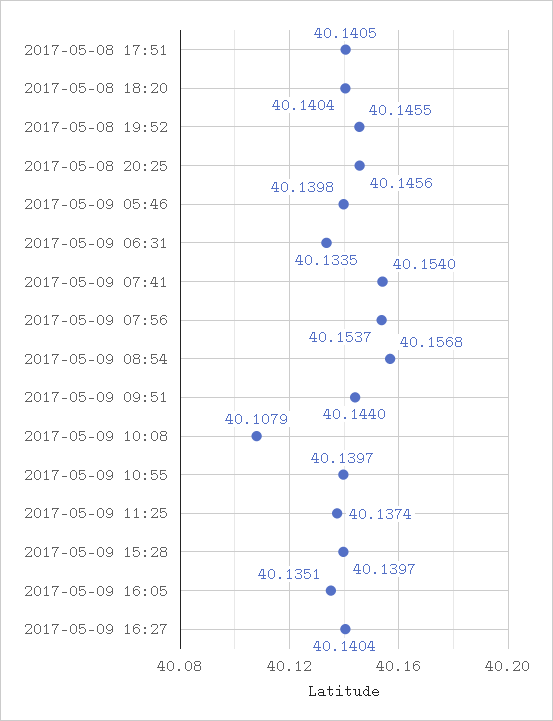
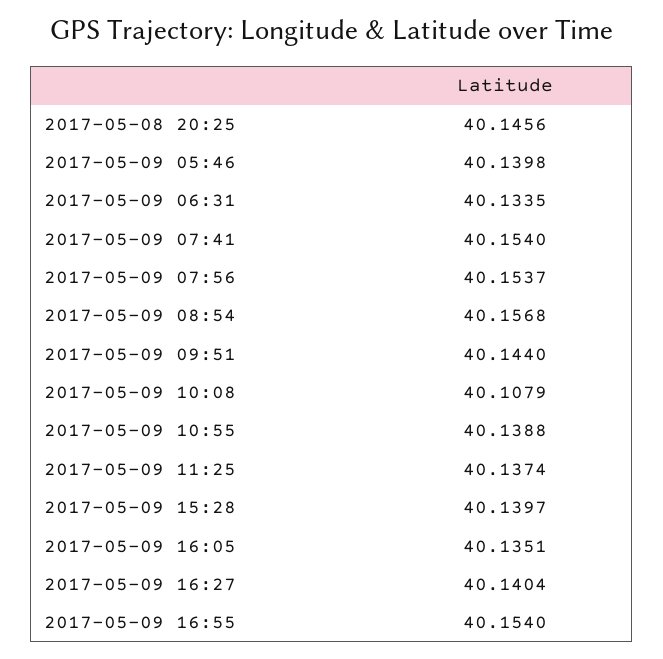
2017-05-08 17:51: 40.1405 -> none
2017-05-08 18:20: 40.1404 -> none
2017-05-08 19:52: 40.1455 -> none
2017-05-09 10:55: 40.1397 -> 40.1388
2017-05-09 16:55: none -> 40.154

